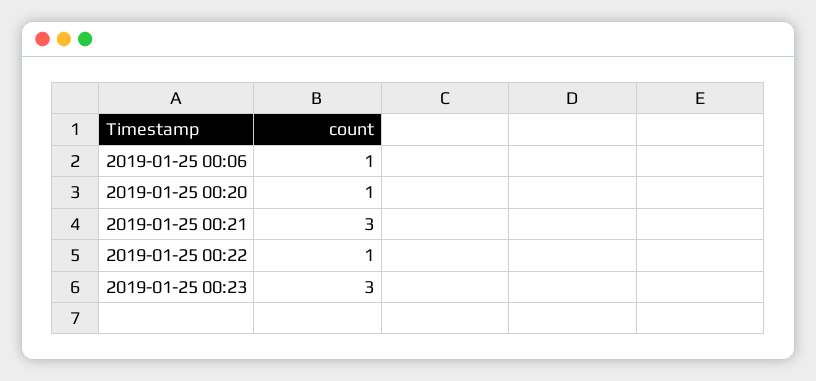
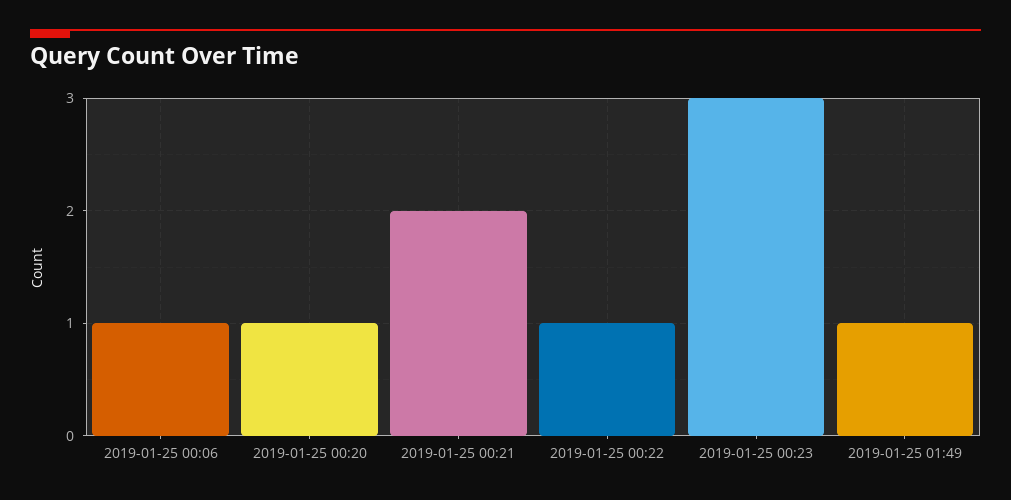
2019-01-25 00:21: 3 -> 2
2019-01-25 01:49: none -> 1

